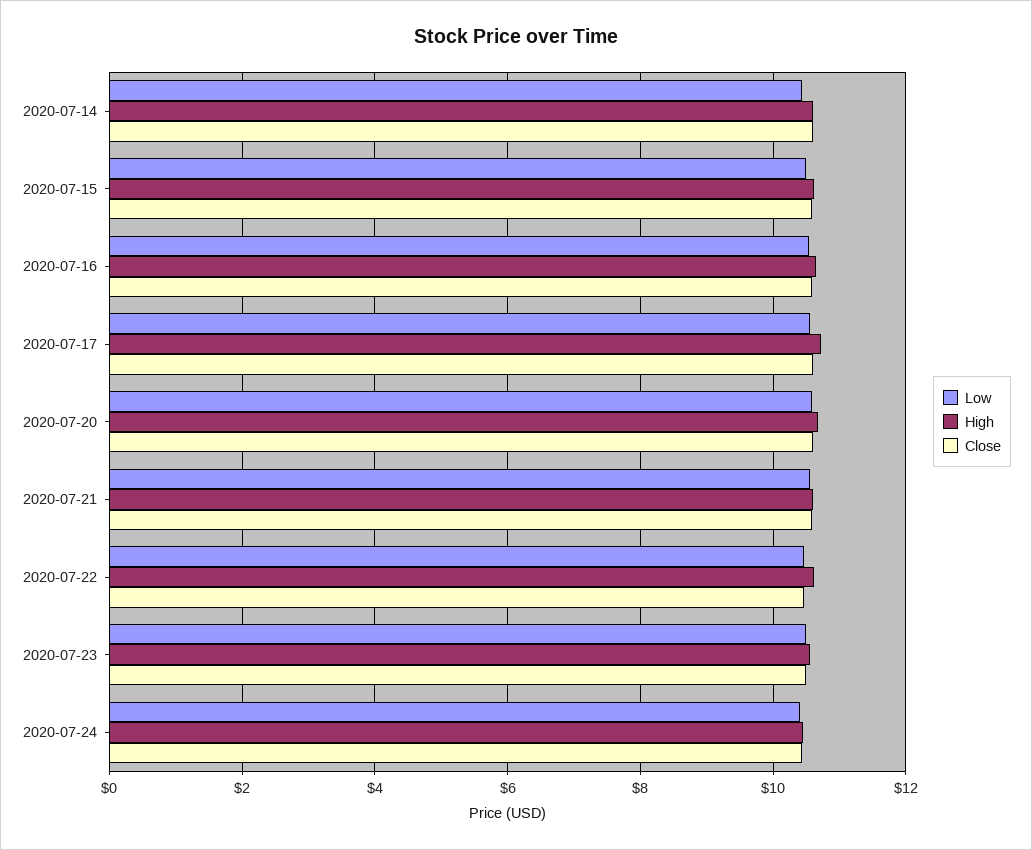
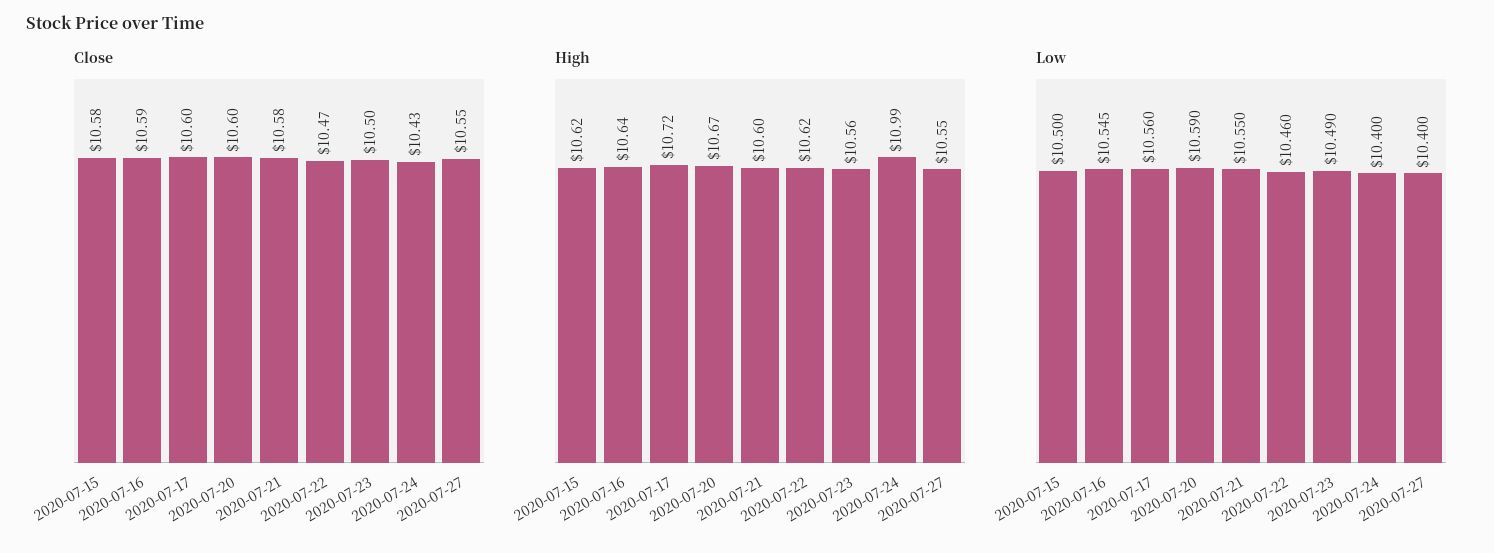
Low, 2020-07-14: 10.4 -> none
High, 2020-07-14: 10.6 -> none
Close, 2020-07-14: 10.6 -> none
High, 2020-07-24: 10.4 -> 10.99
Close, 2020-07-27: none -> 10.55
High, 2020-07-27: none -> 10.55
Low, 2020-07-27: none -> 10.4

